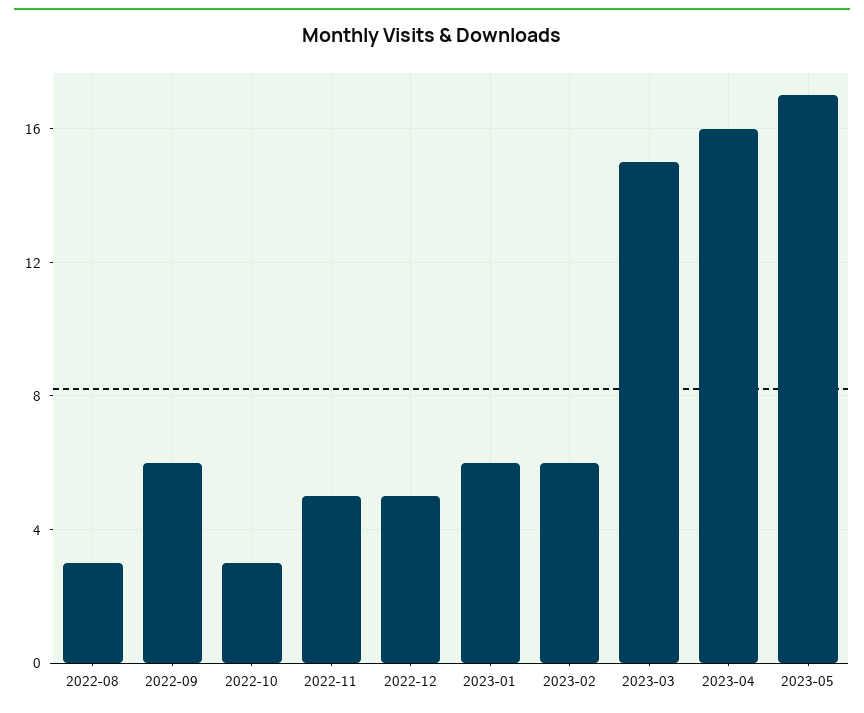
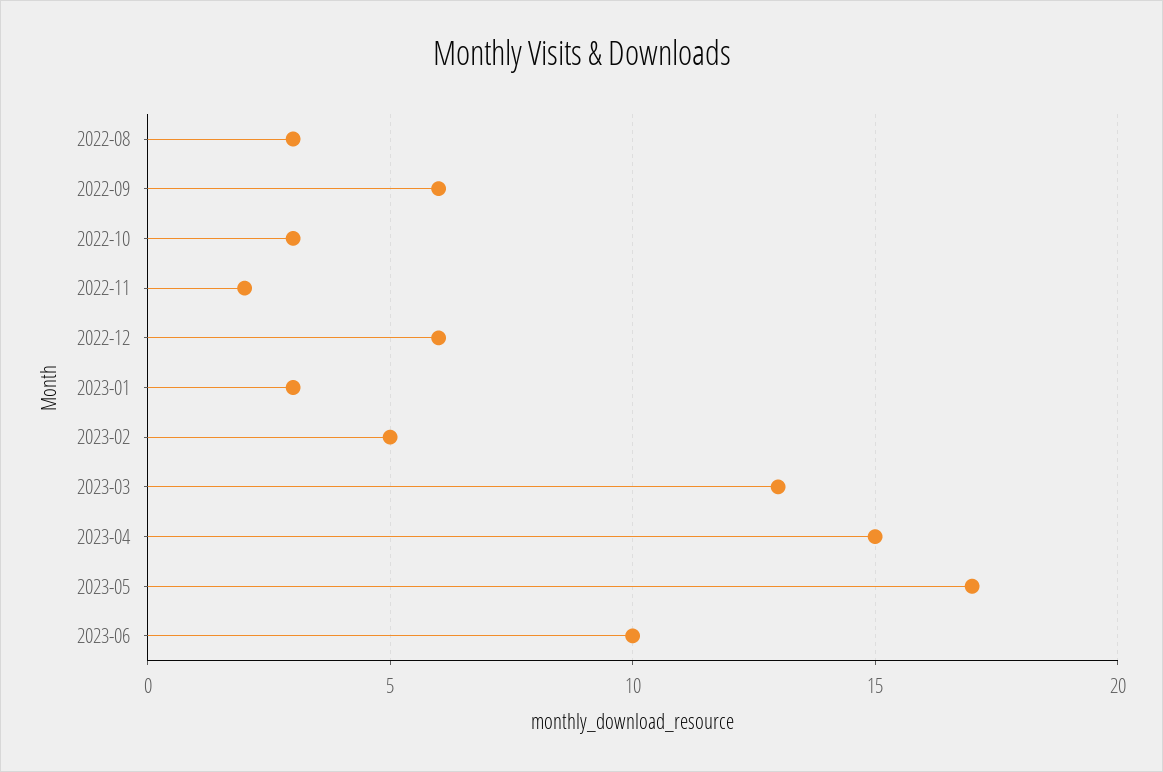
2022-11: 5 -> 2
2022-12: 5 -> 6
2023-01: 6 -> 3
2023-02: 6 -> 5
2023-03: 15 -> 13
2023-04: 16 -> 15
2023-06: none -> 10

